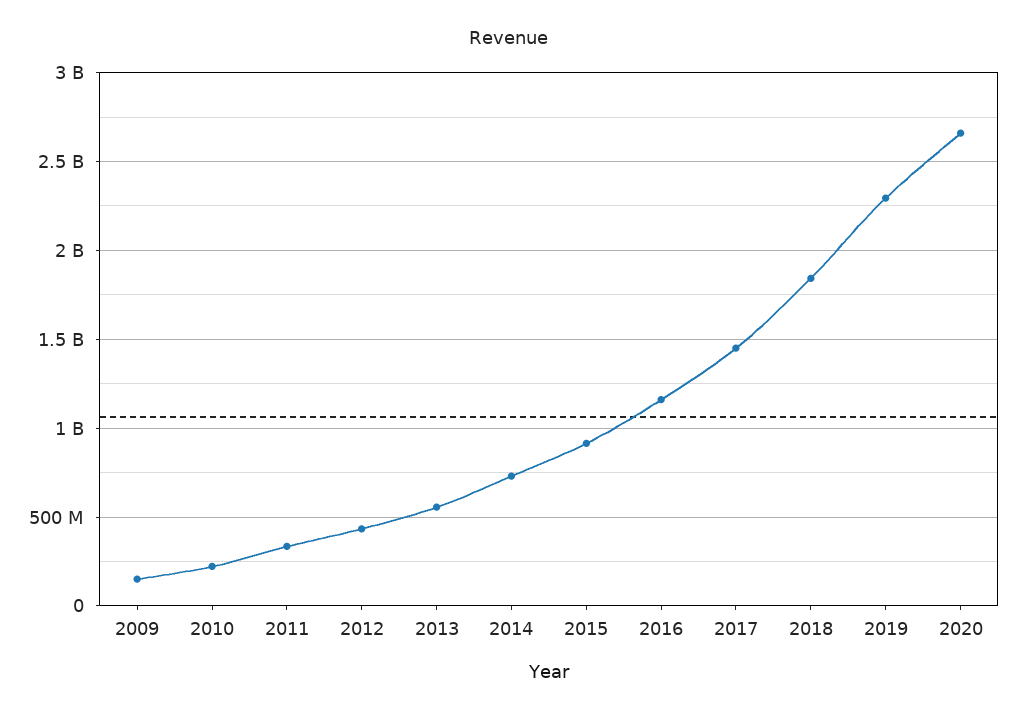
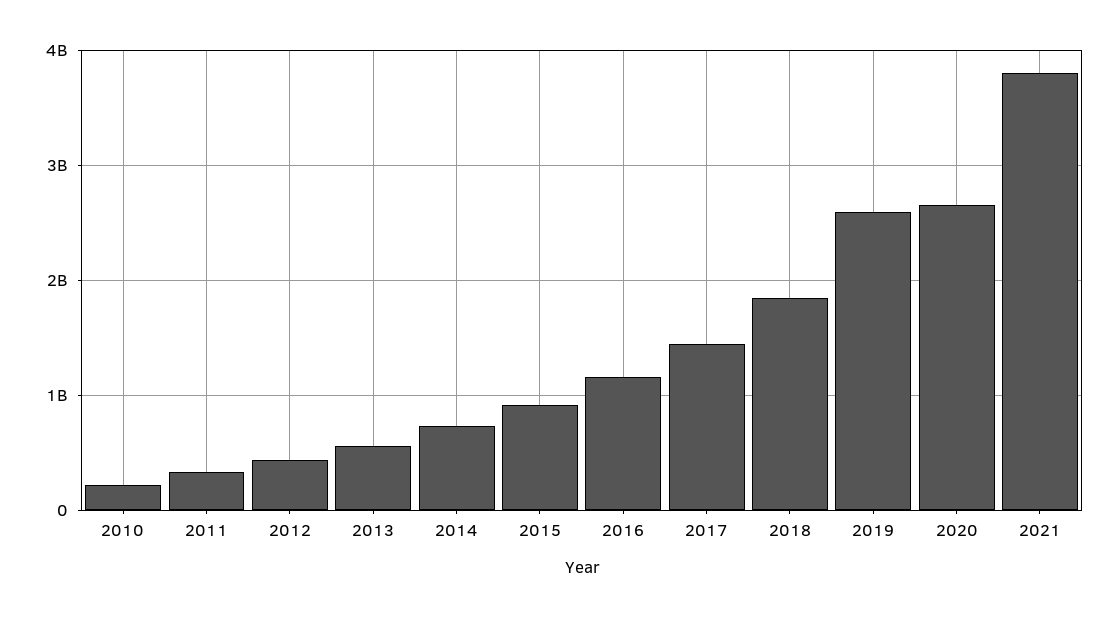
2009: 150000000 -> none
2019: 2300000000 -> 2600000000
2021: none -> 3800000000

